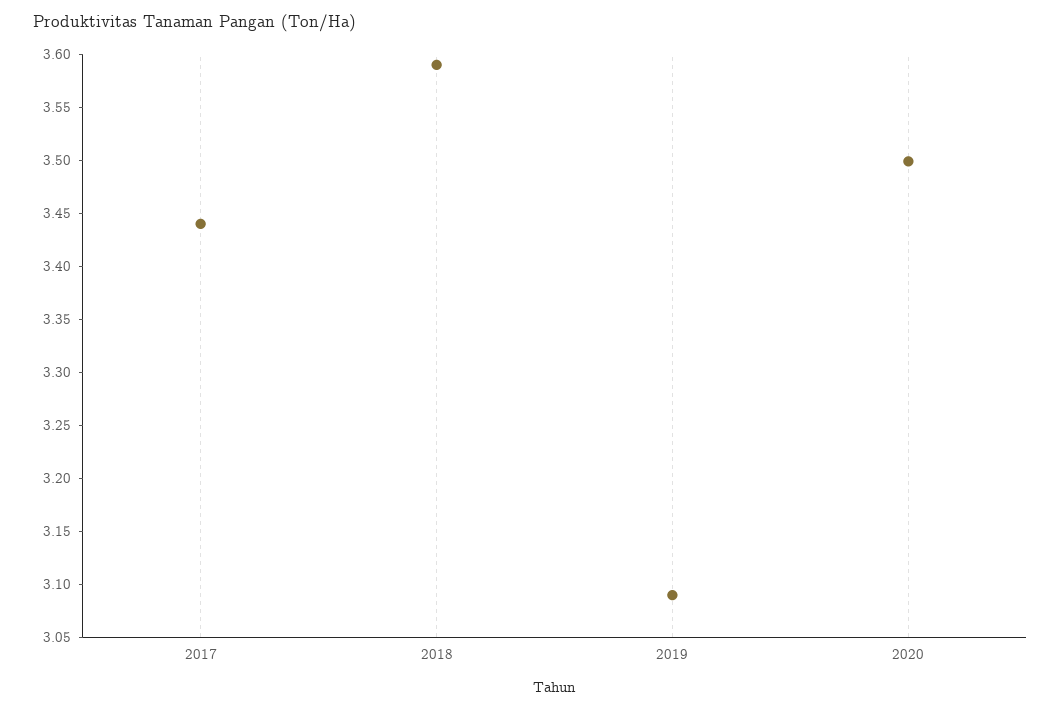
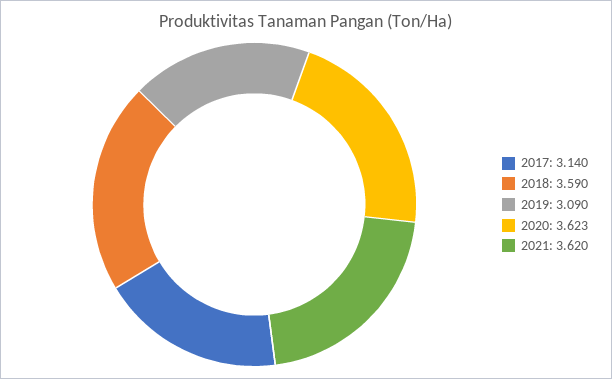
2017: 3.44 -> 3.14
2020: 3.5 -> 3.623
2021: none -> 3.62

